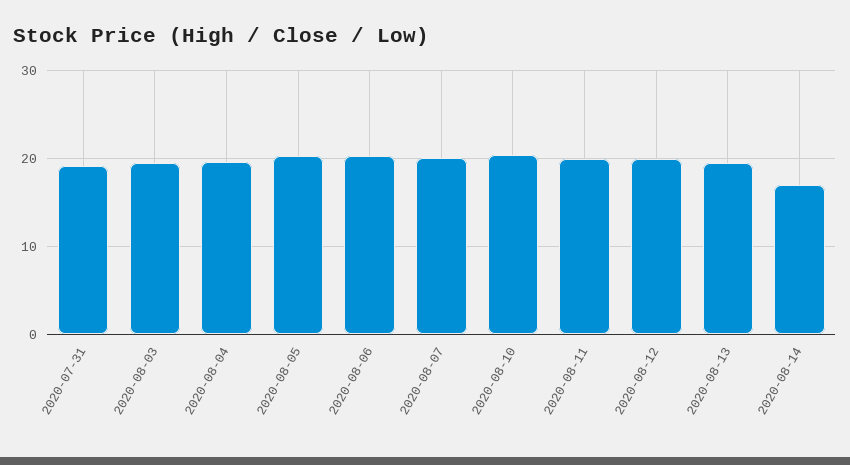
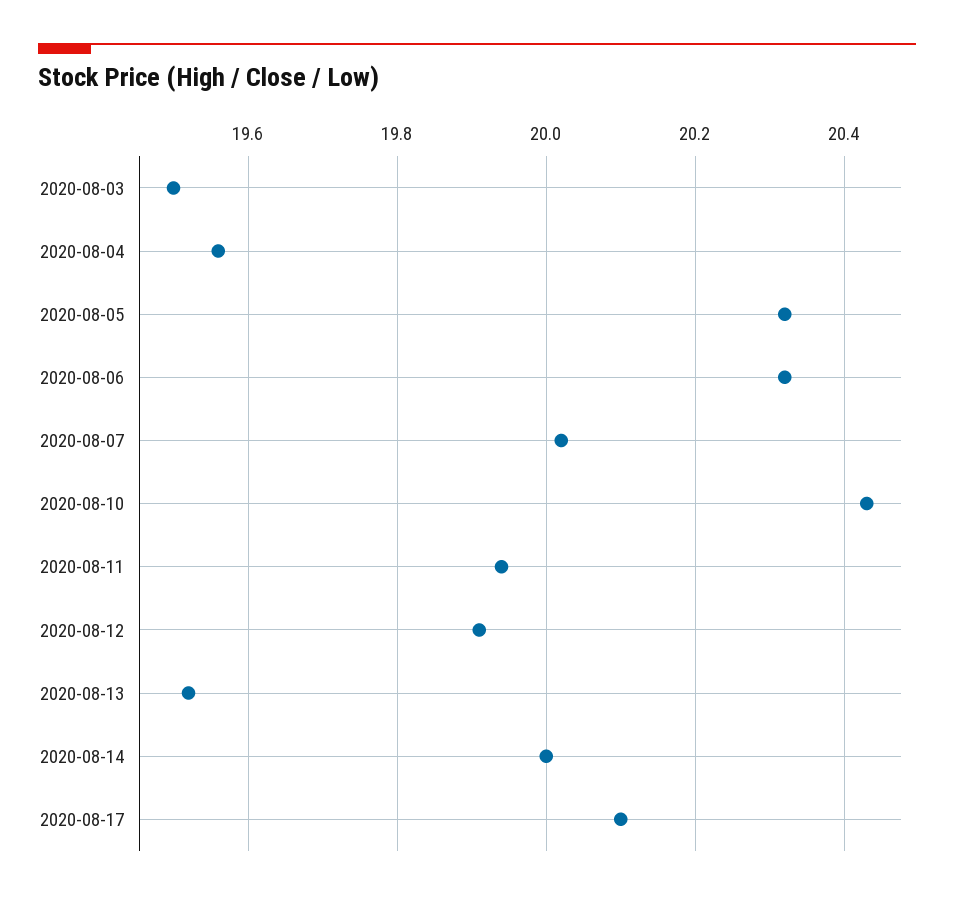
2020-07-31: 19 -> none
2020-08-14: 17 -> 20
2020-08-17: none -> 20.1

